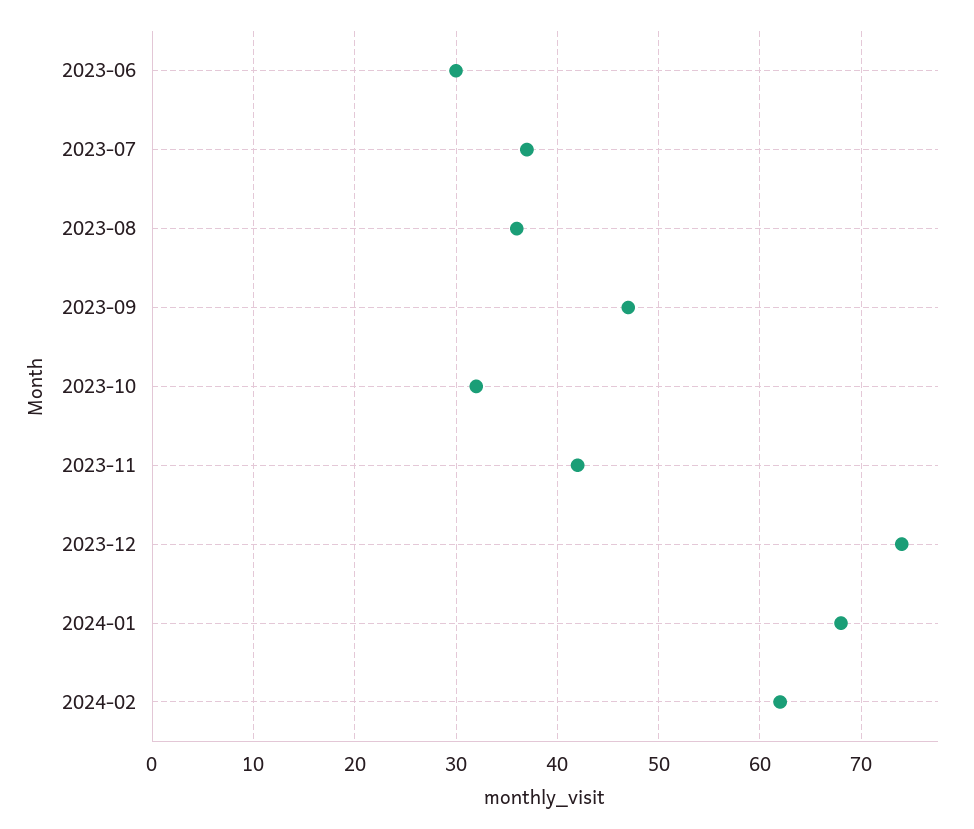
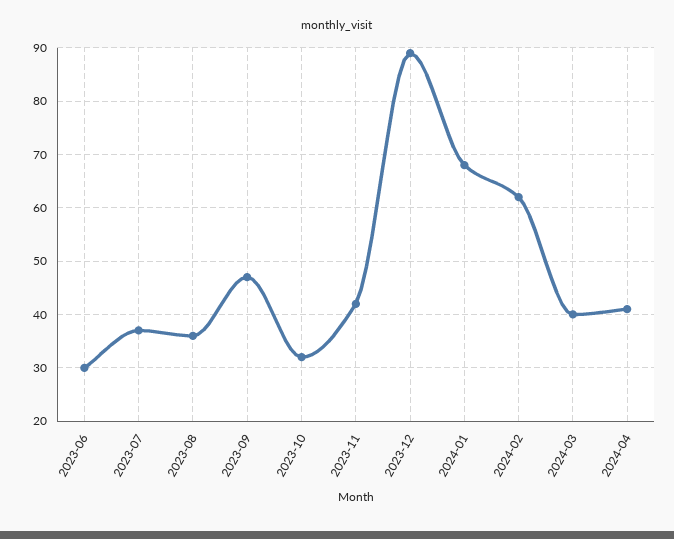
2023-12: 74 -> 90
2024-03: none -> 40
2024-04: none -> 40

